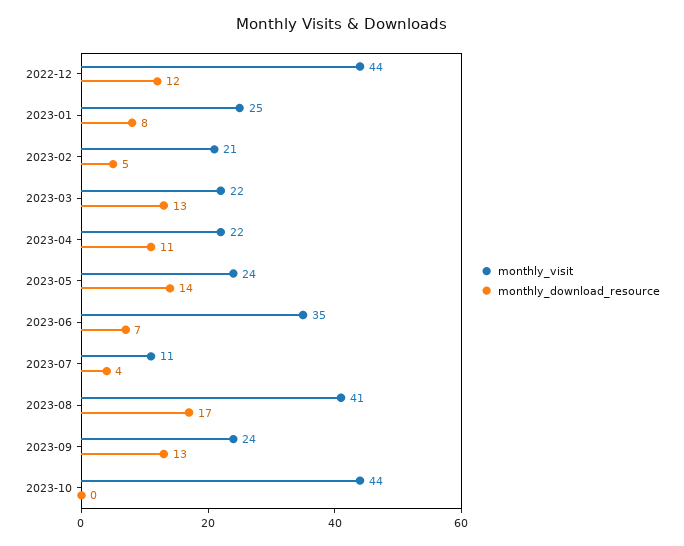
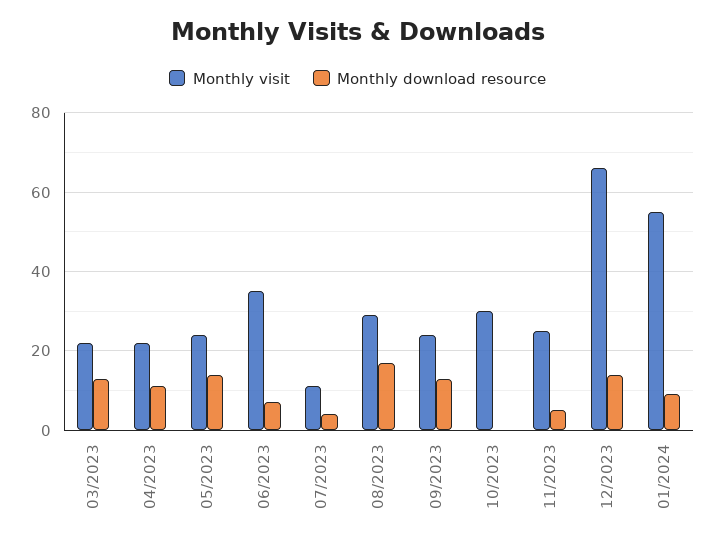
monthly_visit, 2022-12: 44 -> none
monthly_download_resource, 2022-12: 12 -> none
monthly_visit, 2023-01: 25 -> none
monthly_download_resource, 2023-01: 8 -> none
monthly_visit, 2023-02: 21 -> none
monthly_download_resource, 2023-02: 5 -> none
monthly_visit, 2023-08: 41 -> 30
monthly_visit, 2023-10: 44 -> 30
monthly_visit, 11/2023: none -> 25
monthly_download_resource, 11/2023: none -> 5
monthly_visit, 12/2023: none -> 65
monthly_download_resource, 12/2023: none -> 15
monthly_visit, 01/2024: none -> 55
monthly_download_resource, 01/2024: none -> 10

